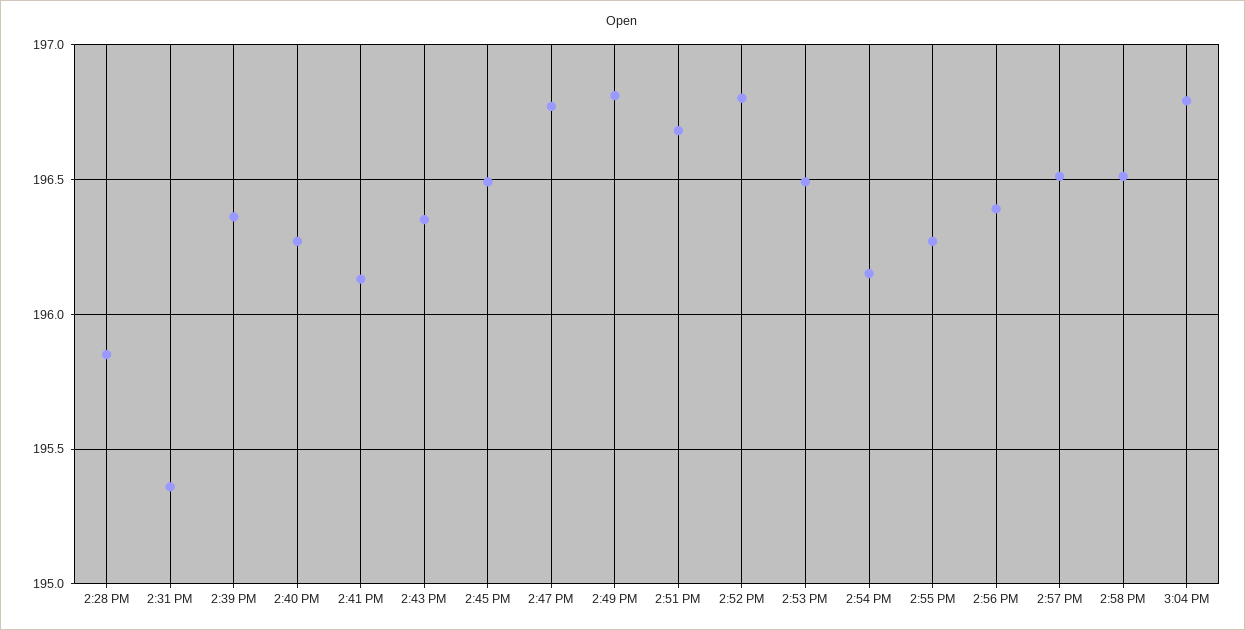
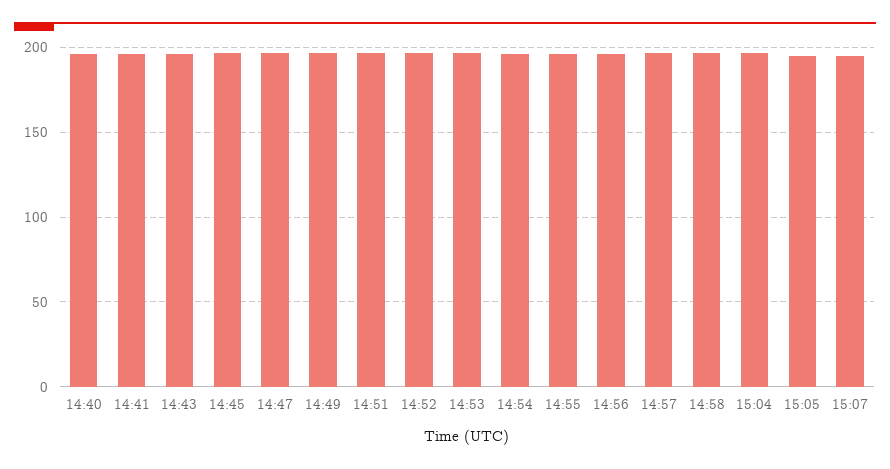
2:28 PM: 195.85 -> none
2:31 PM: 195.35 -> none
2:39 PM: 196.35 -> none
15:05: none -> 195
15:07: none -> 195

